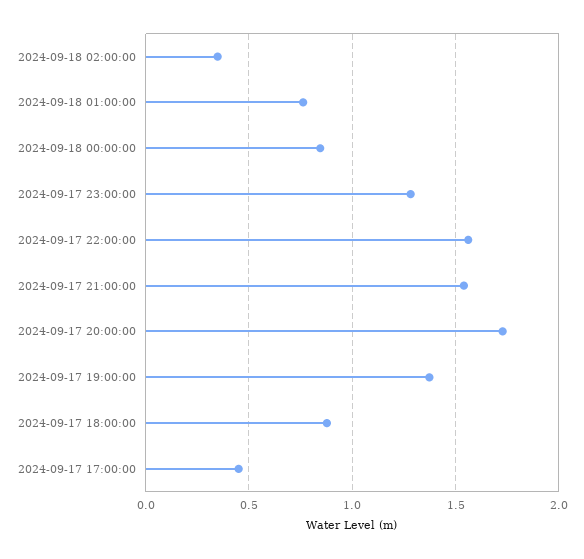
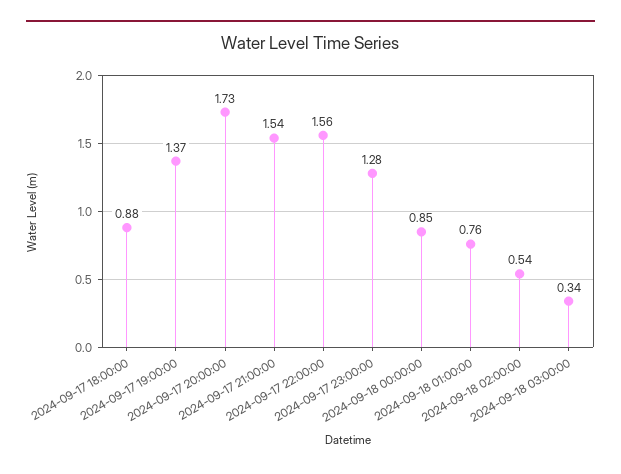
2024-09-18 02:00:00: 0.35 -> 0.54
2024-09-17 17:00:00: 0.45 -> none
2024-09-18 03:00:00: none -> 0.34

